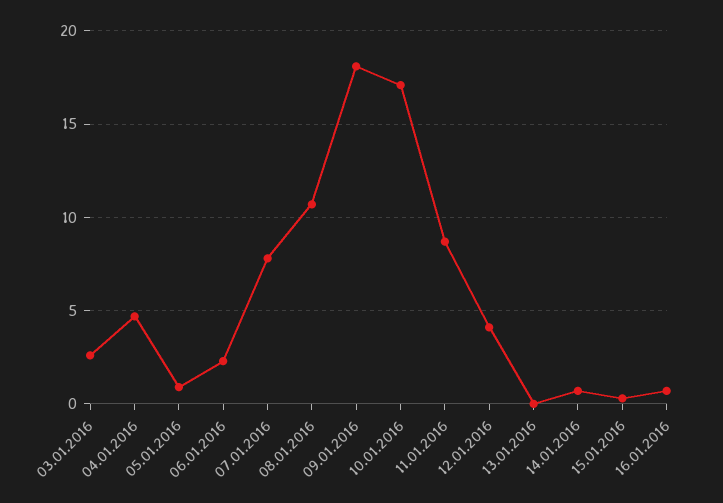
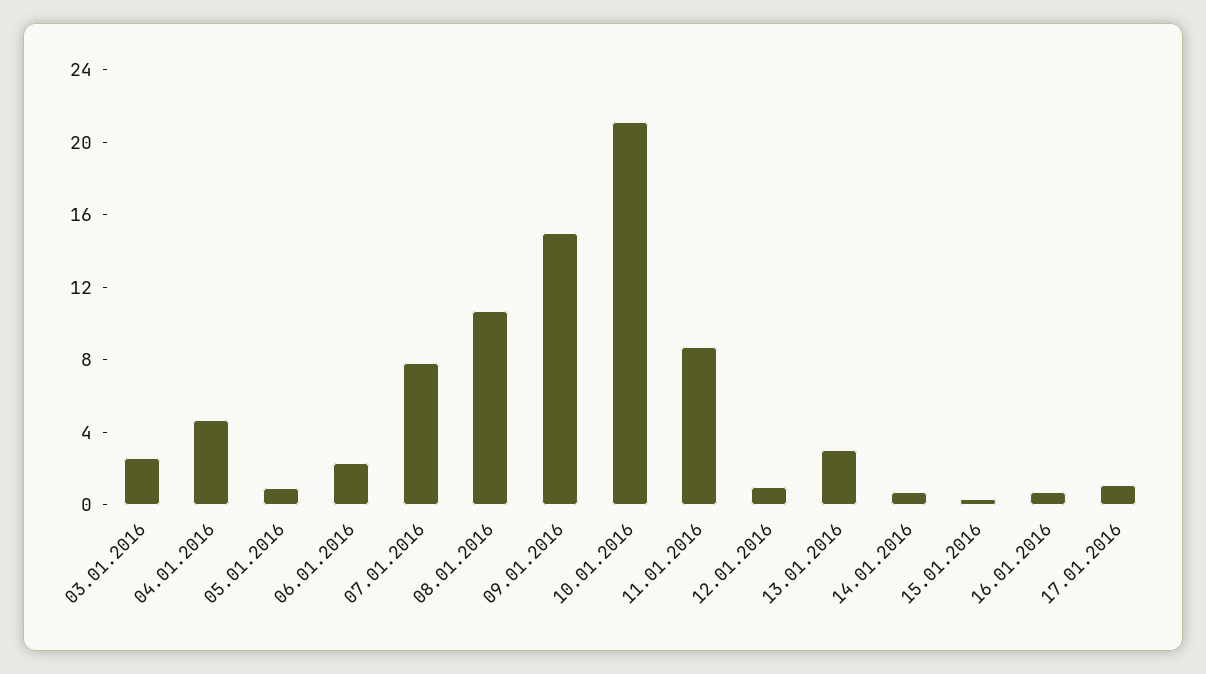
09.01.2016: 18 -> 15
10.01.2016: 17 -> 21
12.01.2016: 4 -> 1
13.01.2016: 0 -> 3
17.01.2016: none -> 1

